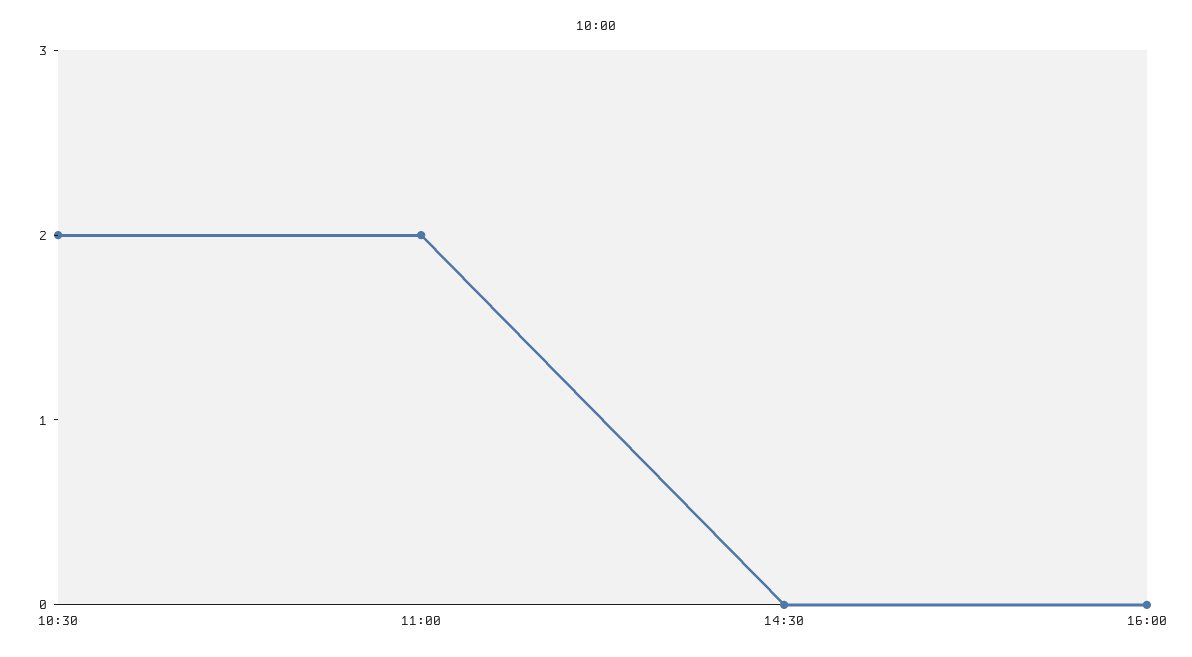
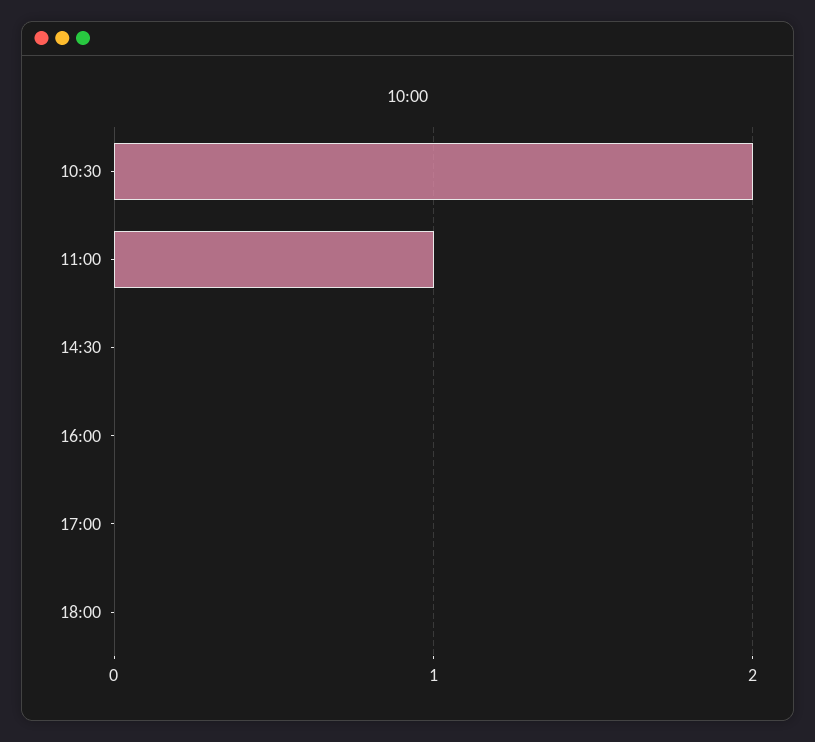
11:00: 2 -> 1
17:00: none -> 0
18:00: none -> 0

